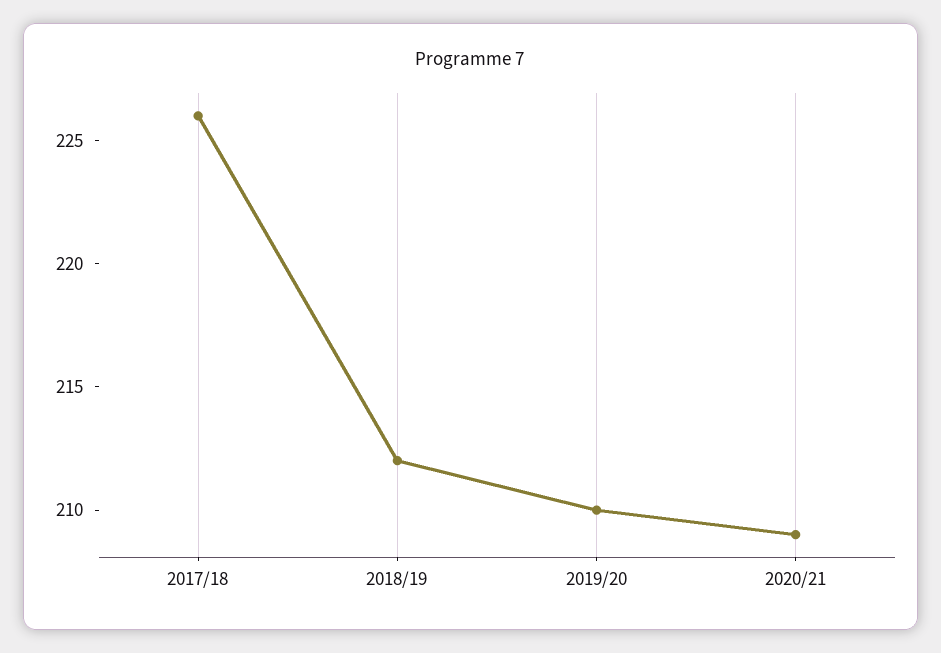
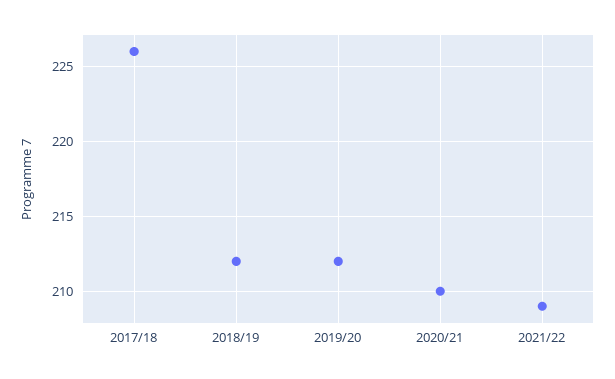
2019/20: 210 -> 212
2020/21: 209 -> 210
2021/22: none -> 209

